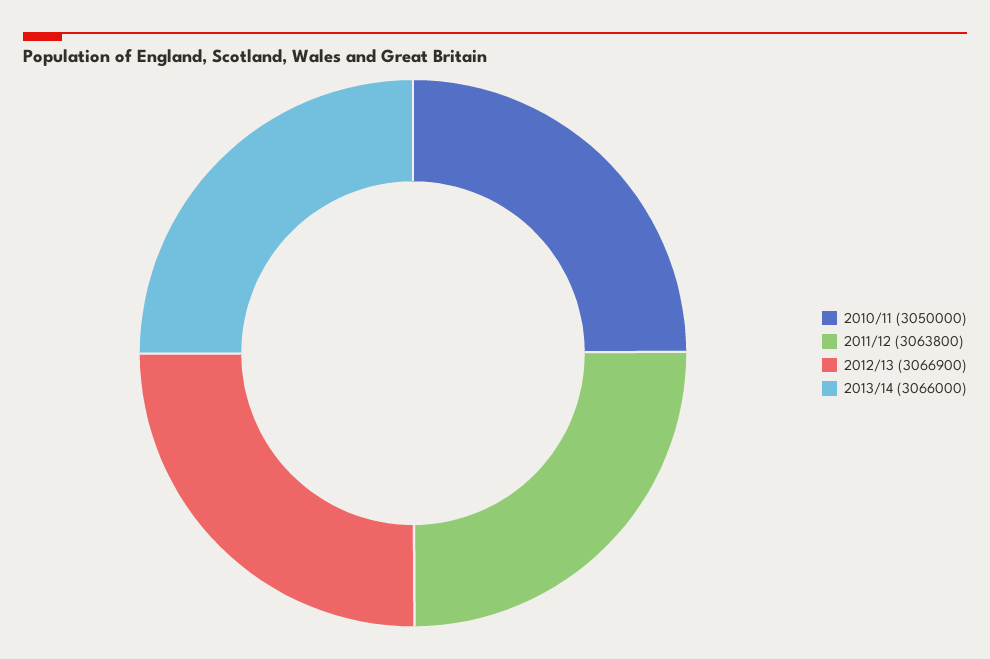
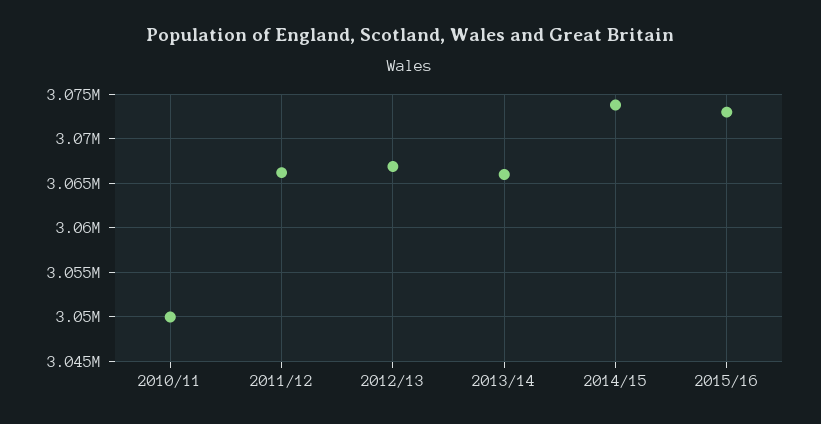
2011/12: 3063800 -> 3066000
2014/15: none -> 3074000
2015/16: none -> 3073000

